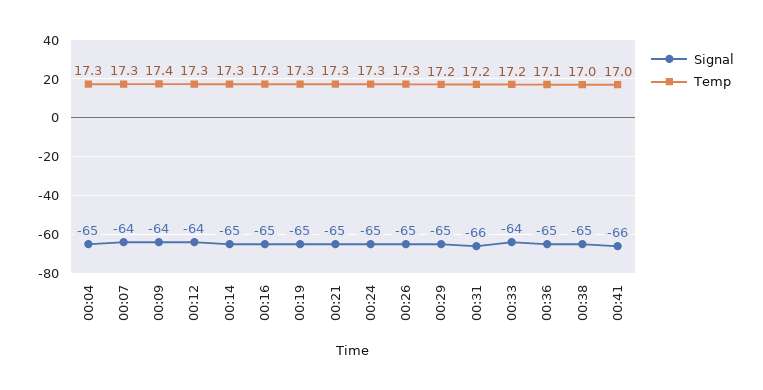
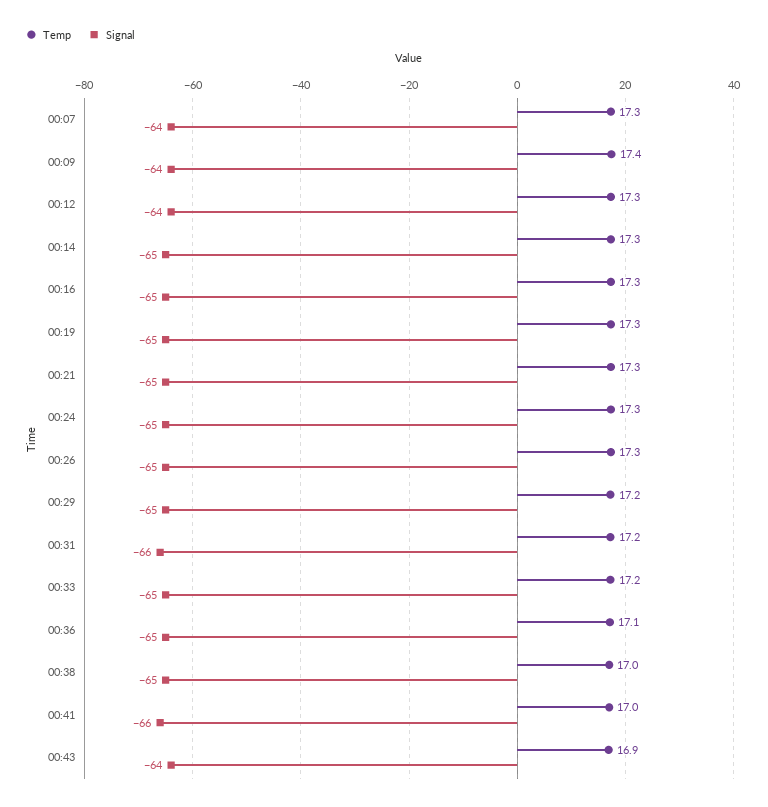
Signal, 00:04: -65 -> none
Temp, 00:04: 17.3 -> none
Signal, 00:33: -64 -> -65
Temp, 00:43: none -> 16.9
Signal, 00:43: none -> -64

